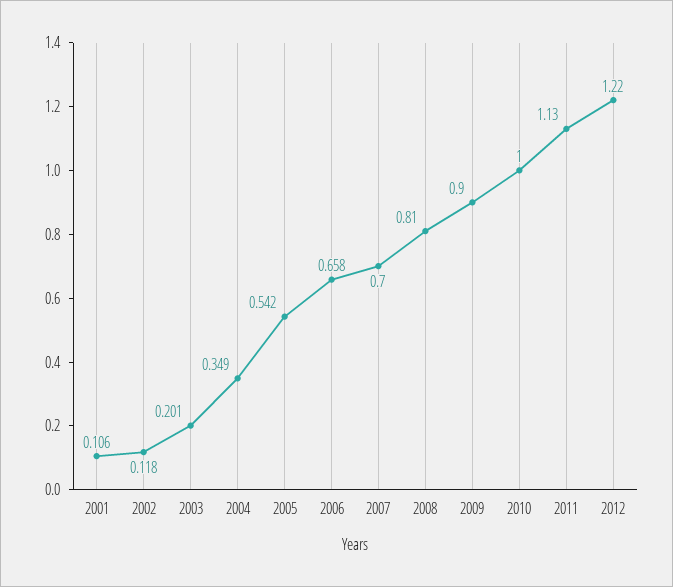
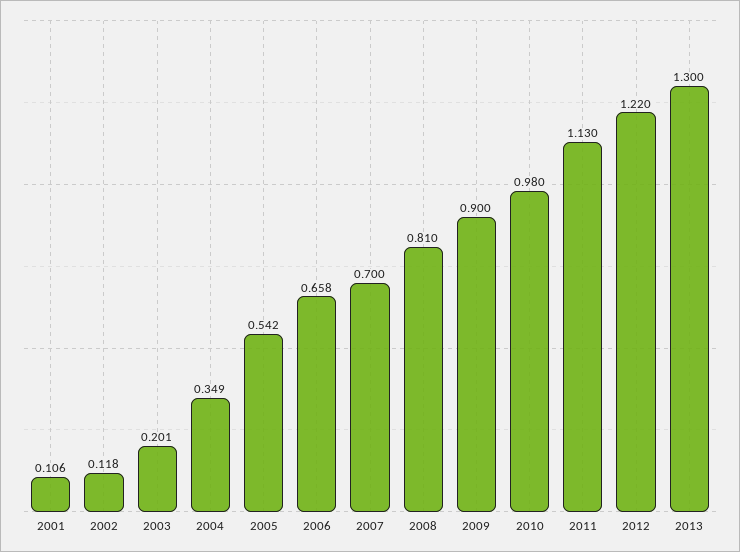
2010: 1 -> 0.98
2013: none -> 1.3

